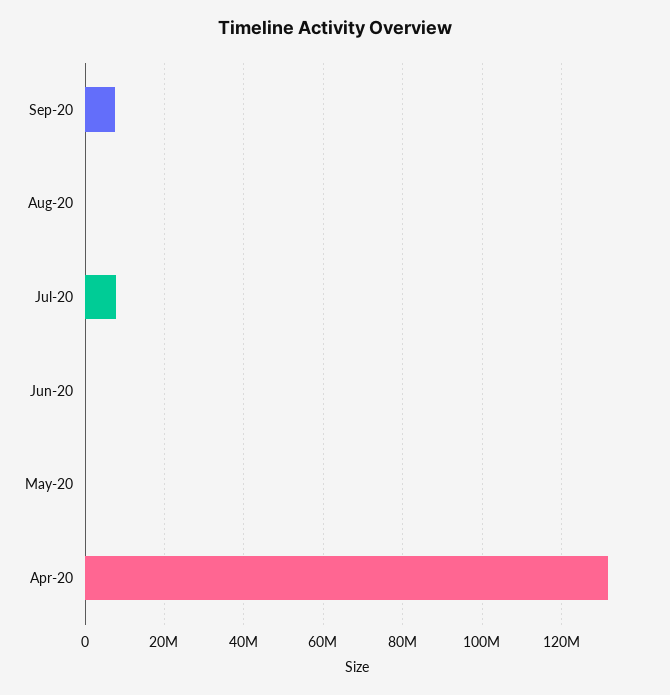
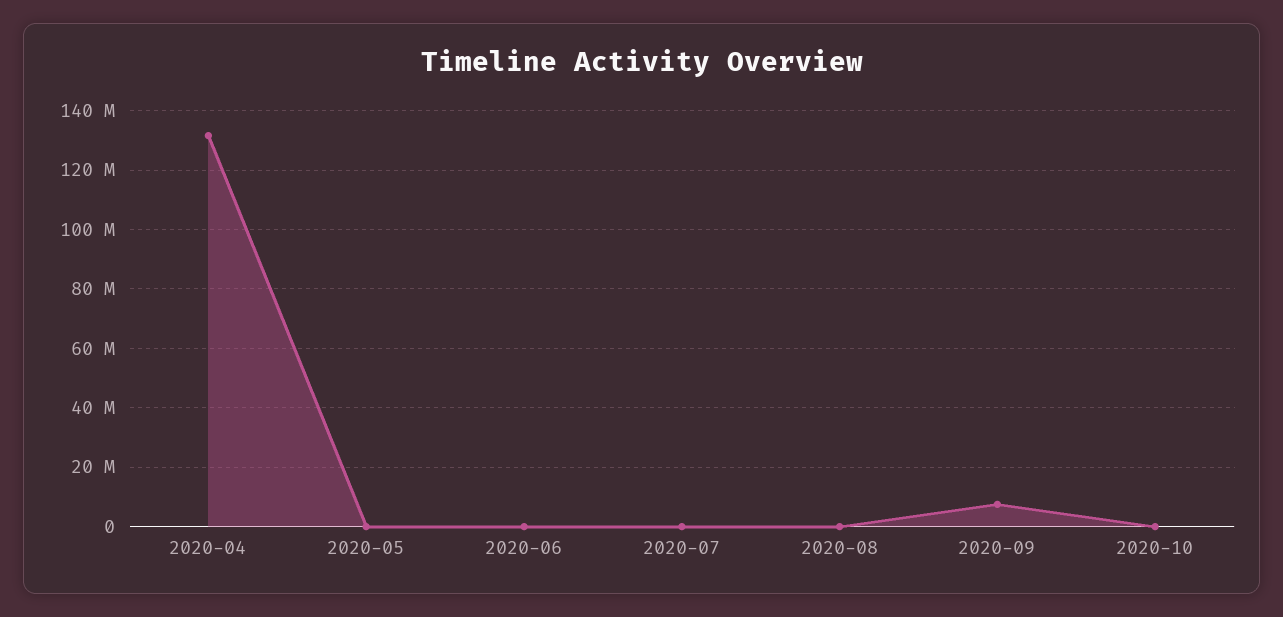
Jul-20: 8000000 -> 0
2020-10: none -> 0

